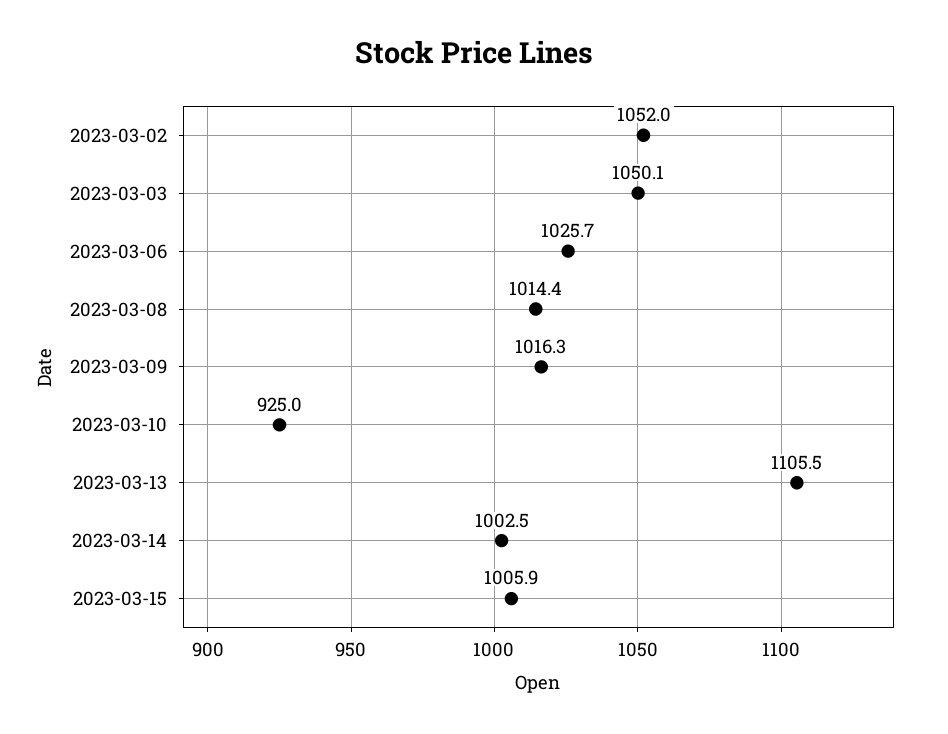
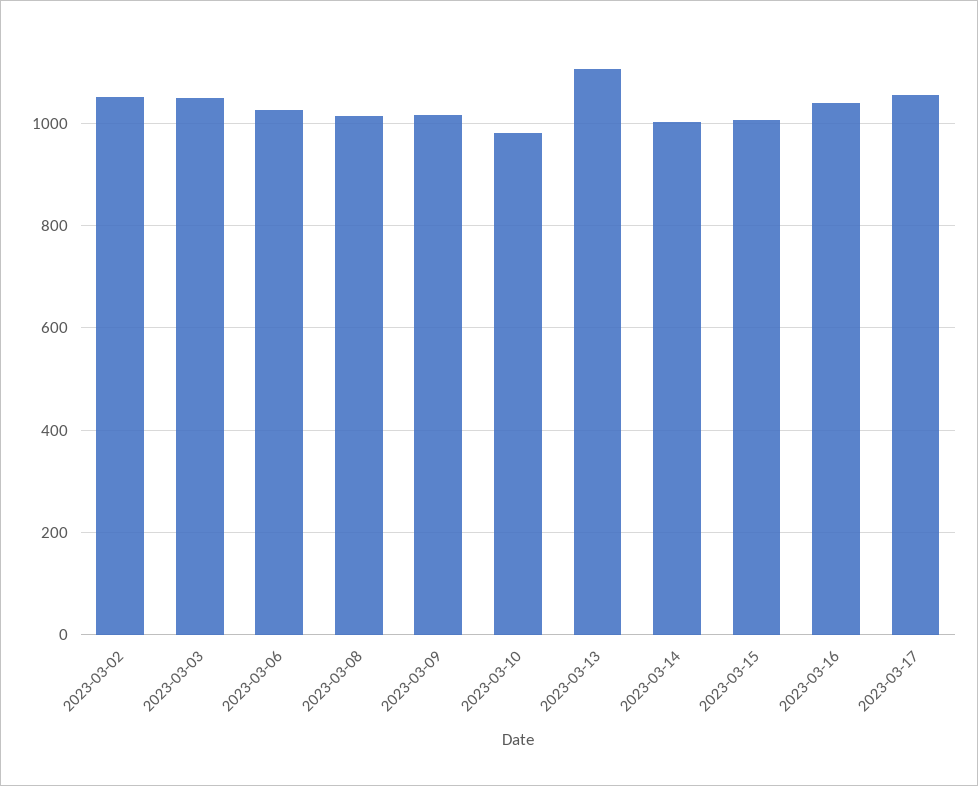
2023-03-10: 925 -> 980
2023-03-16: none -> 1040
2023-03-17: none -> 1060

